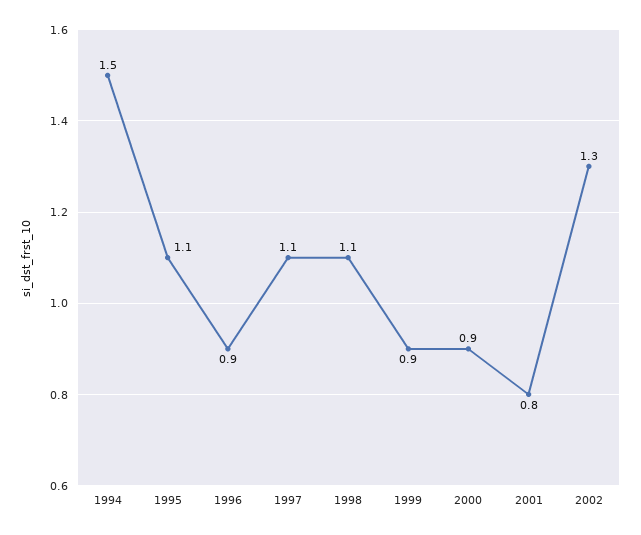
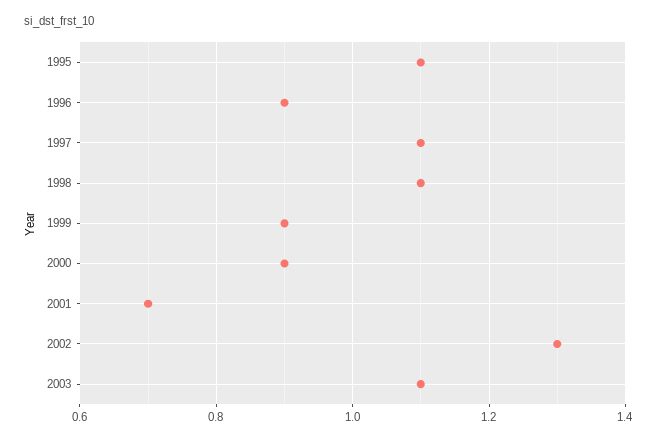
1994: 1.5 -> none
2001: 0.8 -> 0.7
2003: none -> 1.1

